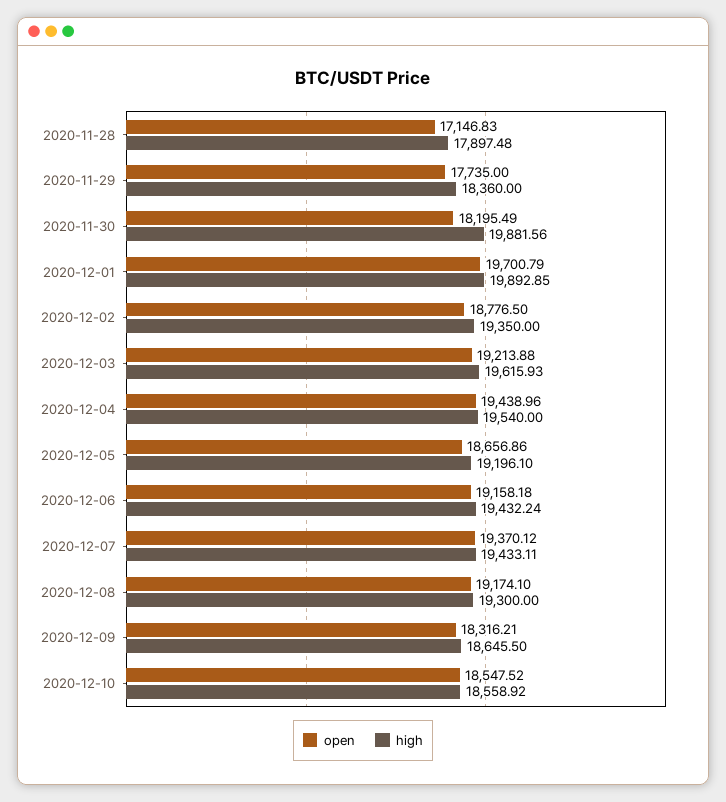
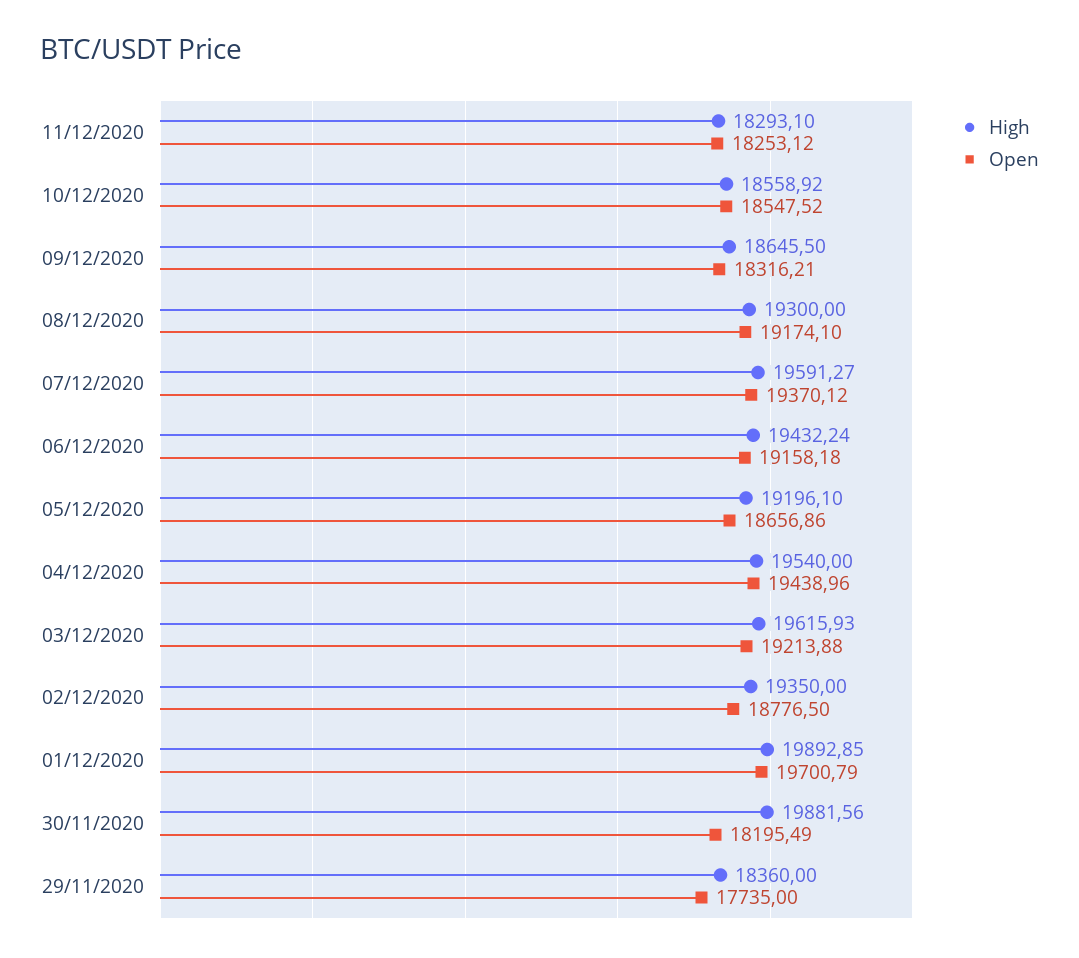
open, 2020-11-28: 17146.83 -> none
high, 2020-11-28: 17897.48 -> none
high, 2020-12-07: 19433.11 -> 19591.27
high, 11/12/2020: none -> 18293.1
open, 11/12/2020: none -> 18253.12

